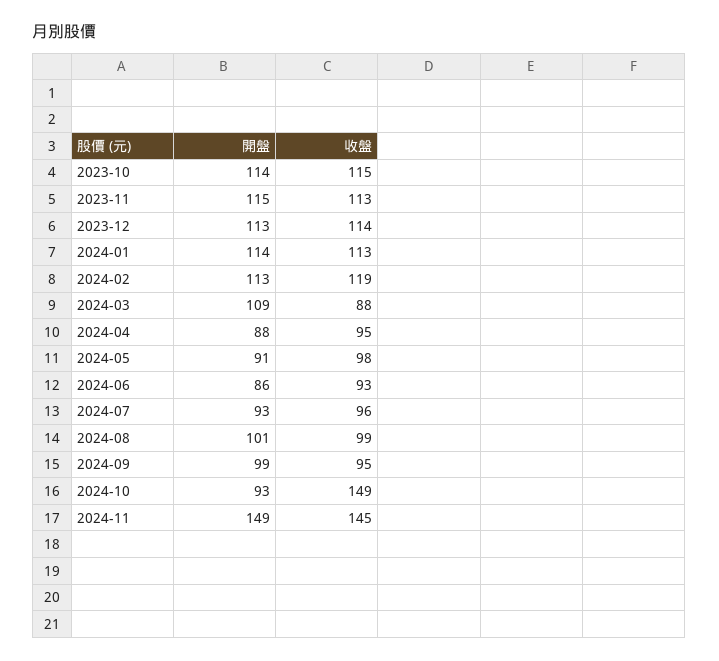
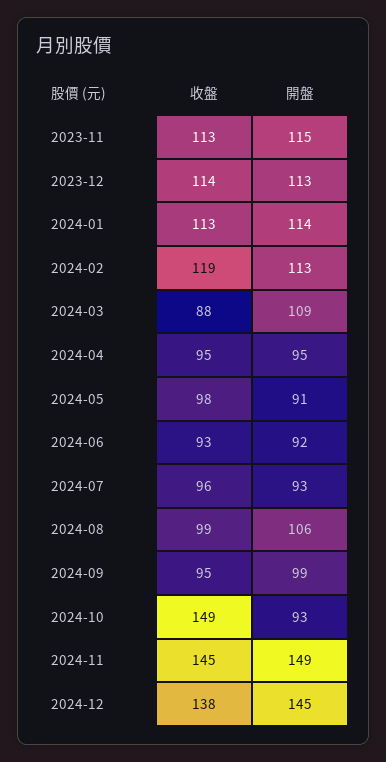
開盤, 2023-10: 114 -> none
收盤, 2023-10: 115 -> none
開盤, 2024-04: 88 -> 95
開盤, 2024-06: 86 -> 92
開盤, 2024-08: 101 -> 106
收盤, 2024-12: none -> 138
開盤, 2024-12: none -> 145

